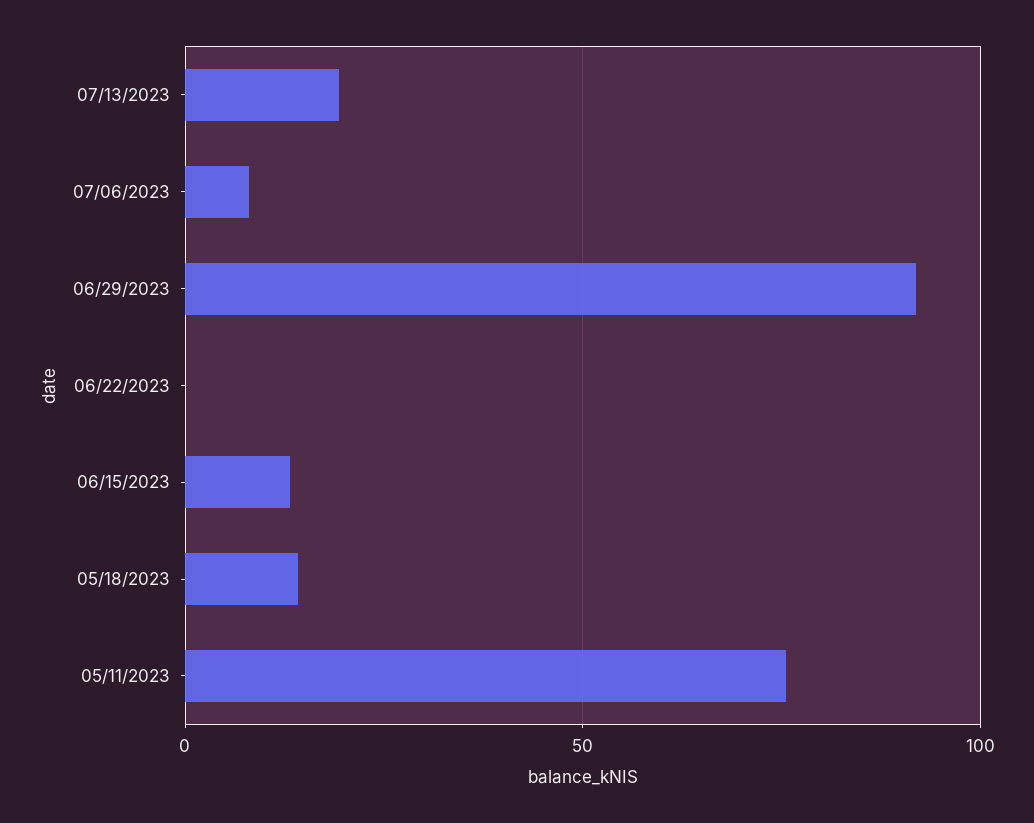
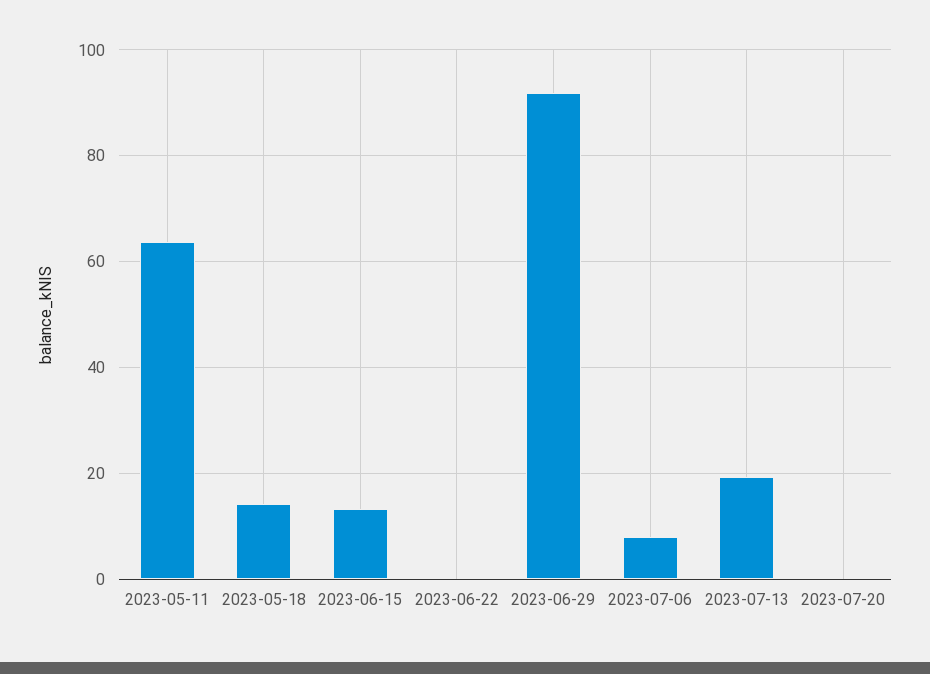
05/11/2023: 75 -> 64
2023-07-20: none -> 0

